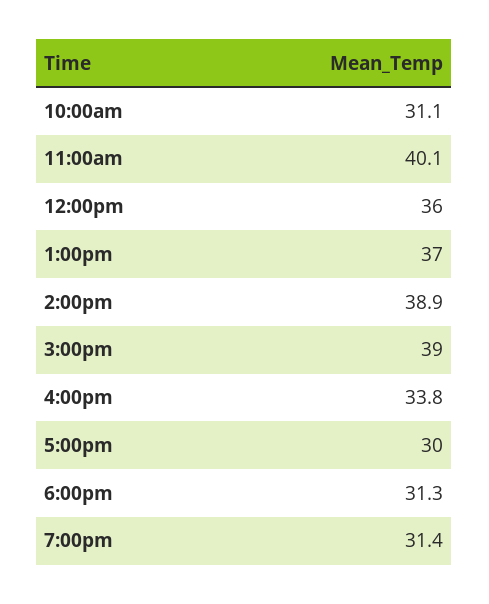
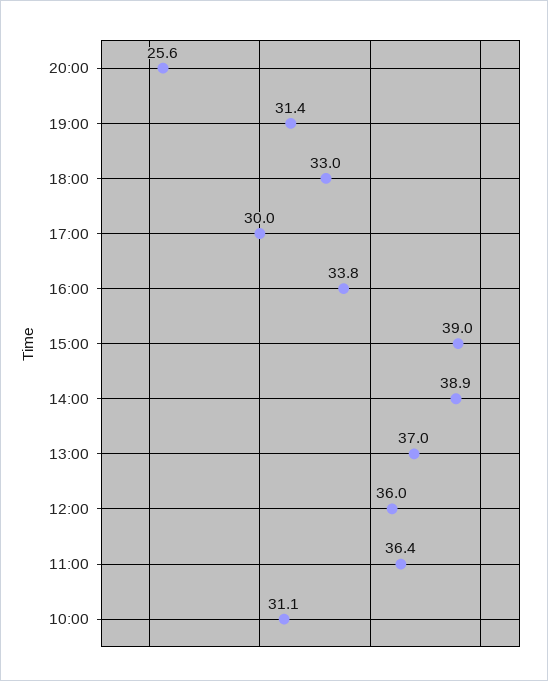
11:00am: 40.1 -> 36.4
6:00pm: 31.3 -> 33
20:00: none -> 25.6

